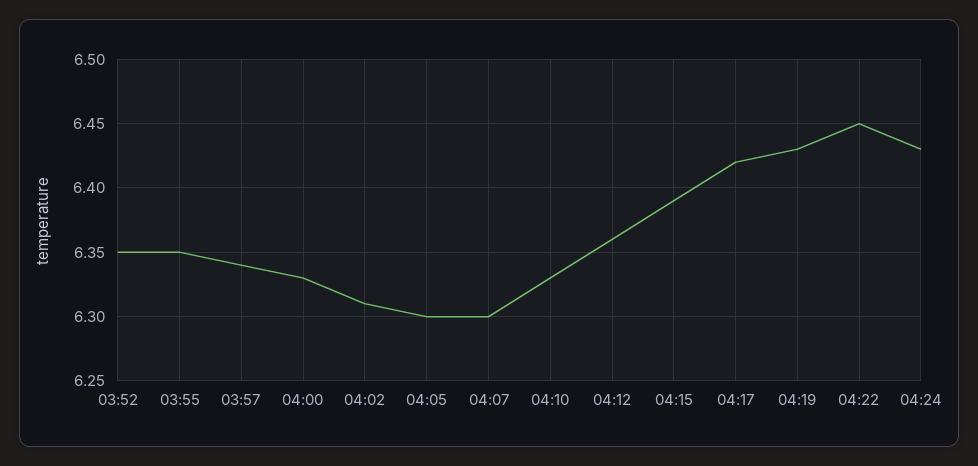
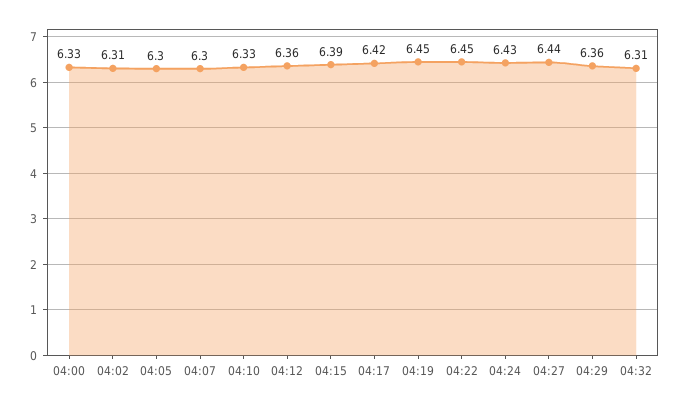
03:52: 6.35 -> none
03:55: 6.35 -> none
03:57: 6.34 -> none
04:19: 6.43 -> 6.45
04:27: none -> 6.44
04:29: none -> 6.36
04:32: none -> 6.31

